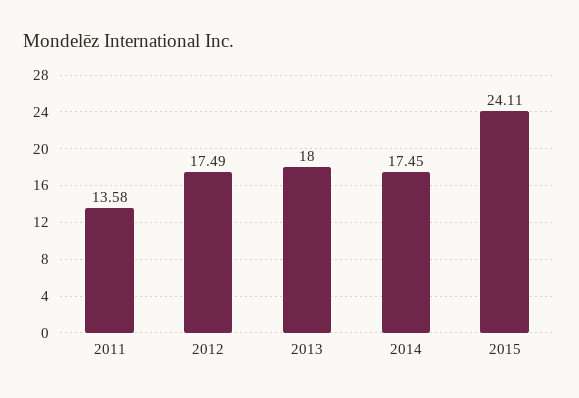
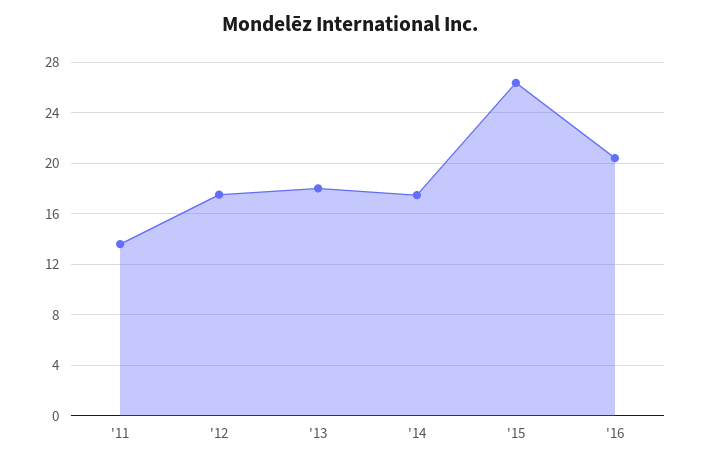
2015: 24.11 -> 26.5
'16: none -> 20.5

